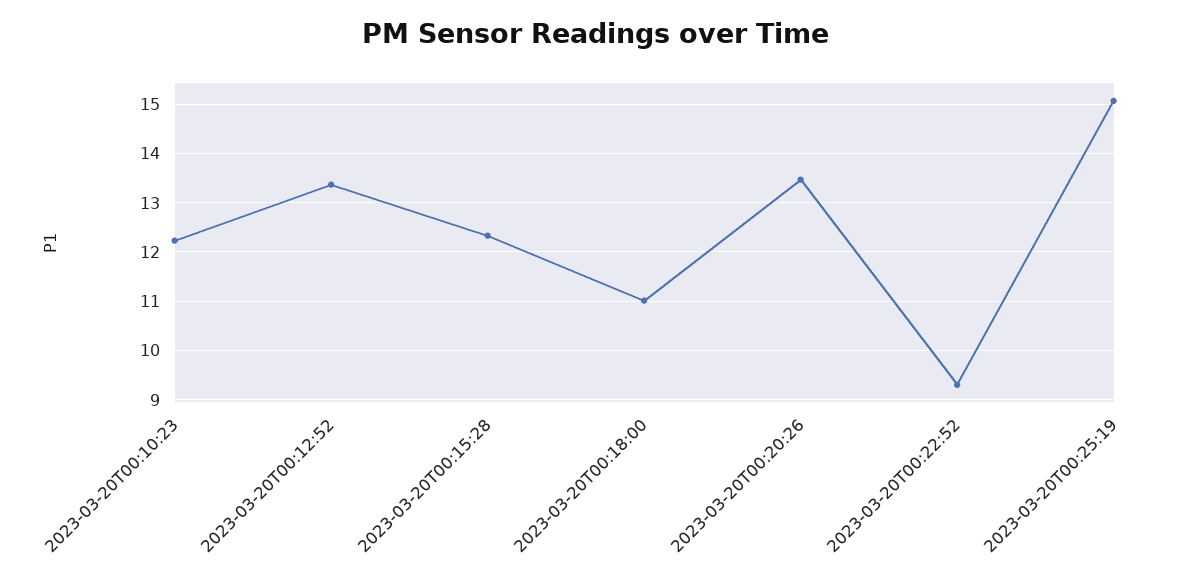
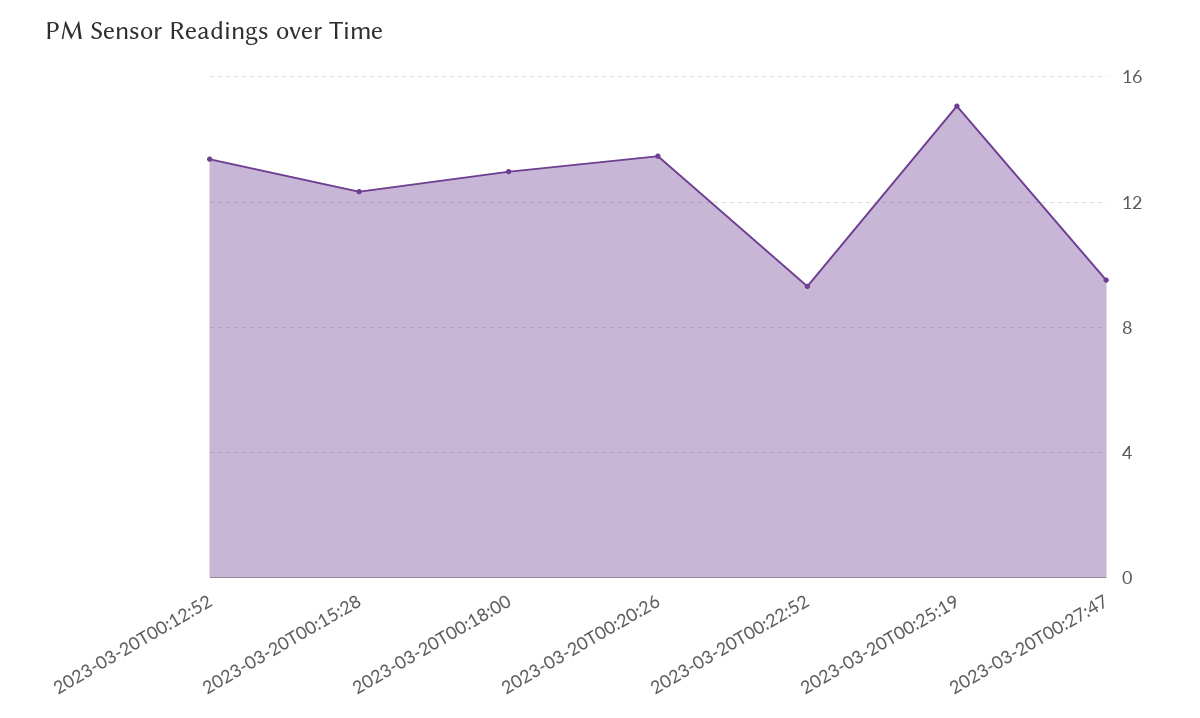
2023-03-20T00:10:23: 12.2 -> none
2023-03-20T00:18:00: 11 -> 13
2023-03-20T00:27:47: none -> 9.5

